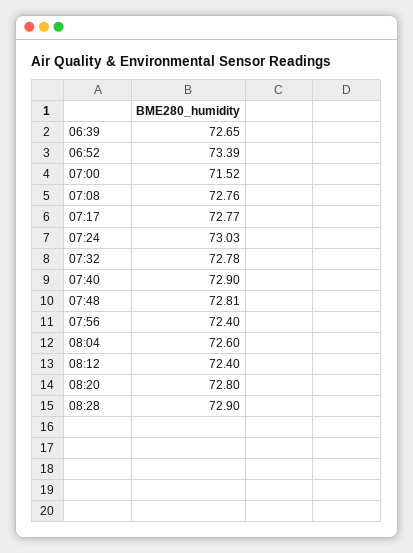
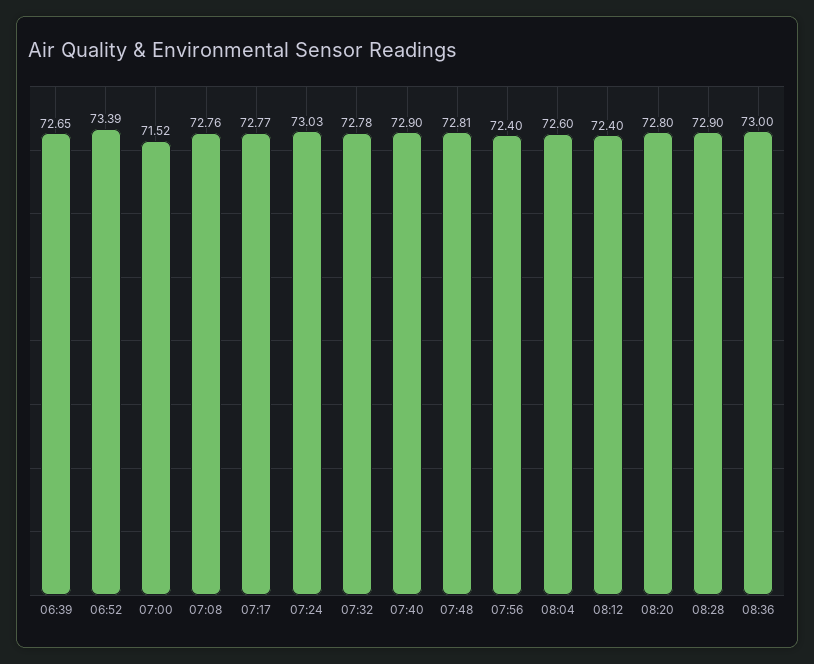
08:36: none -> 73

